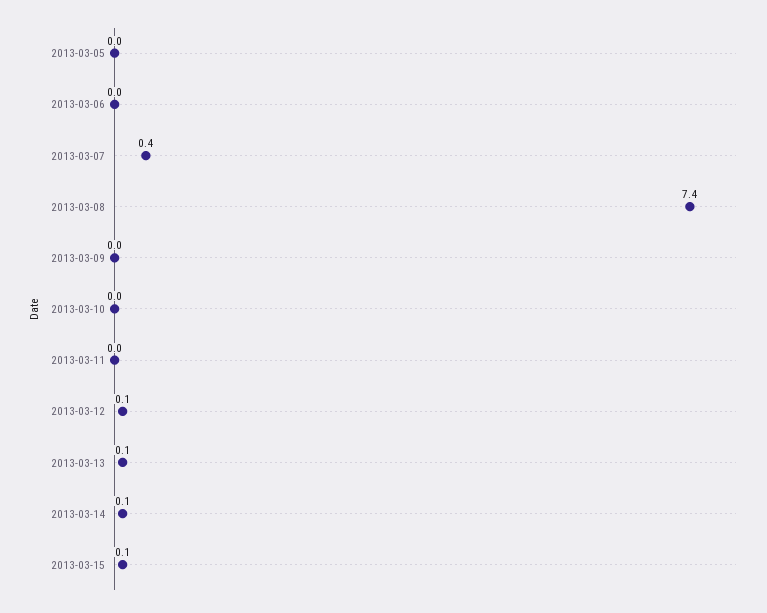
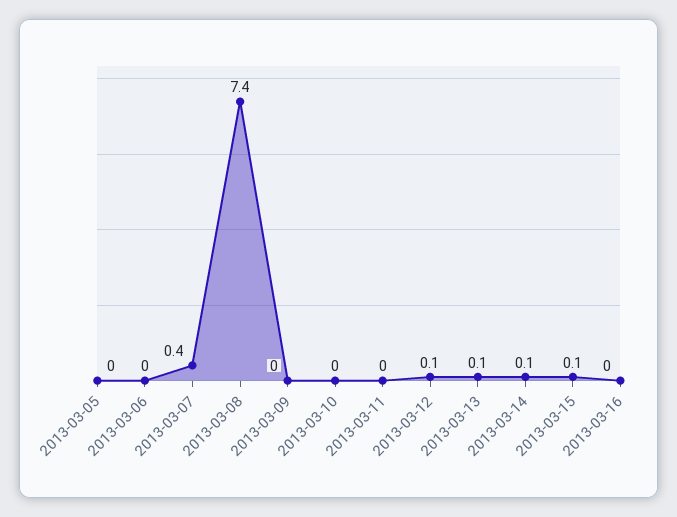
2013-03-16: none -> 0

